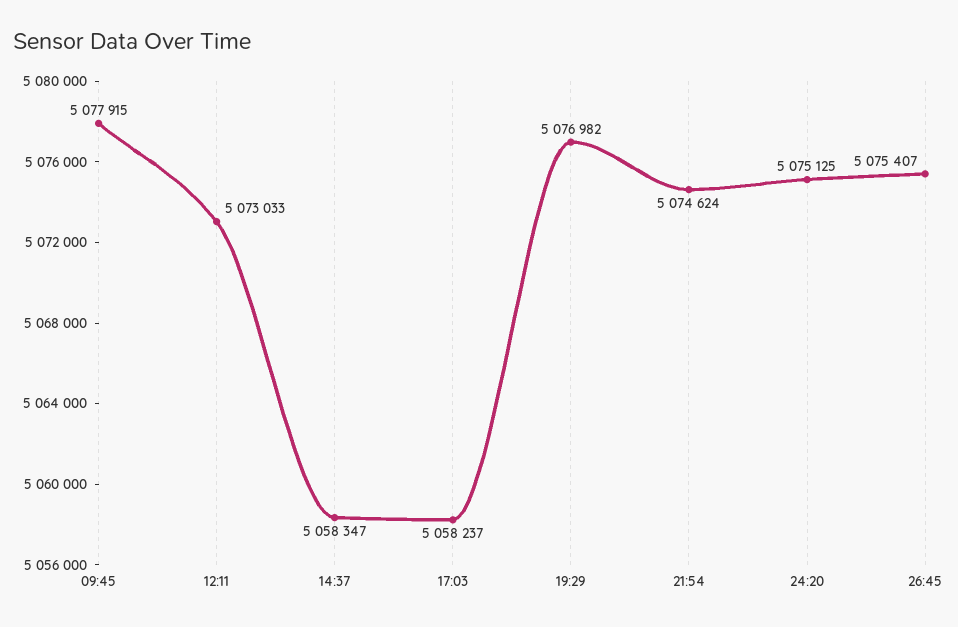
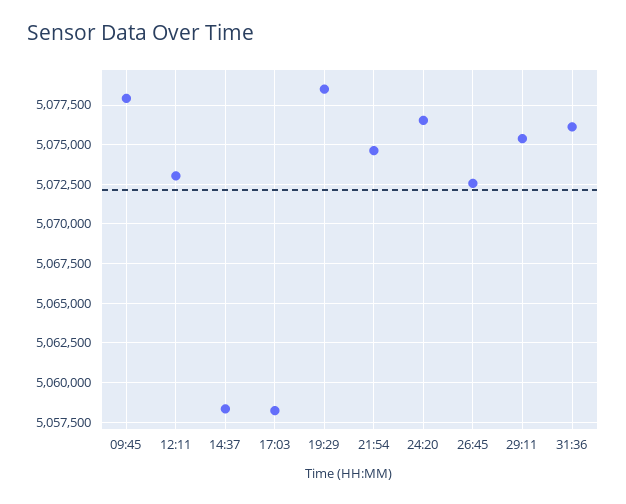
19:29: 5076982 -> 5078500
24:20: 5075125 -> 5076500
26:45: 5075407 -> 5072500
29:11: none -> 5075500
31:36: none -> 5076000

